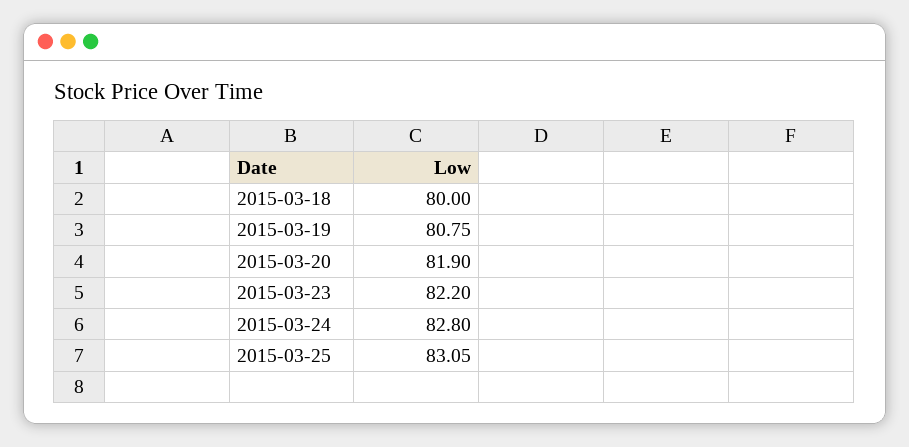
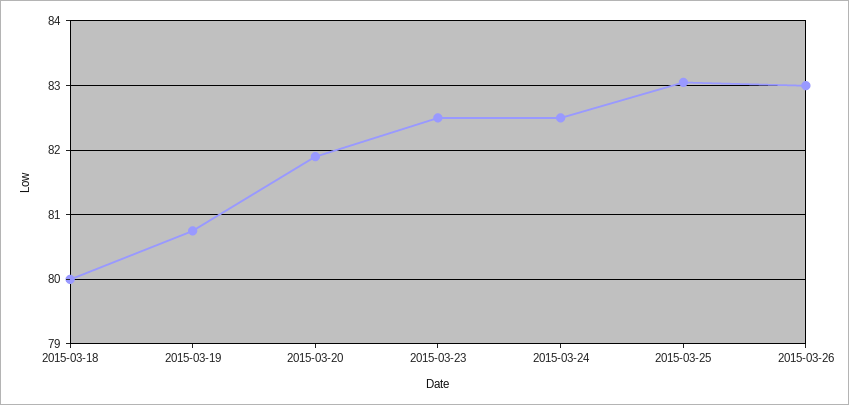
2015-03-23: 82.2 -> 82.5
2015-03-24: 82.8 -> 82.5
2015-03-26: none -> 83

